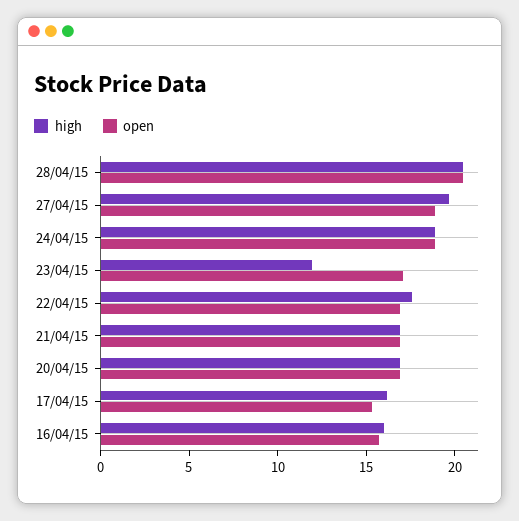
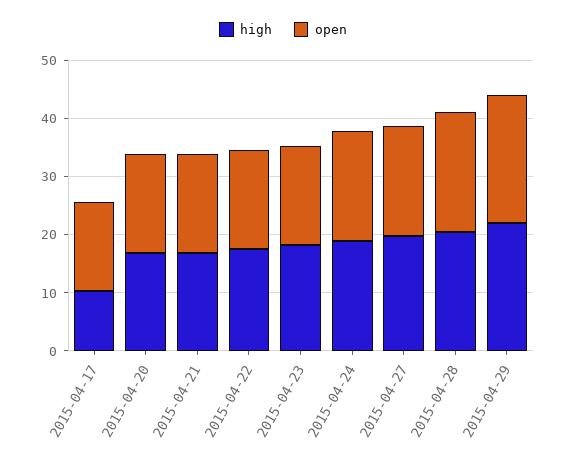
high, 23/04/15: 12 -> 18
high, 17/04/15: 16 -> 10
high, 16/04/15: 16 -> none
open, 16/04/15: 16 -> none
high, 2015-04-29: none -> 22
open, 2015-04-29: none -> 22

